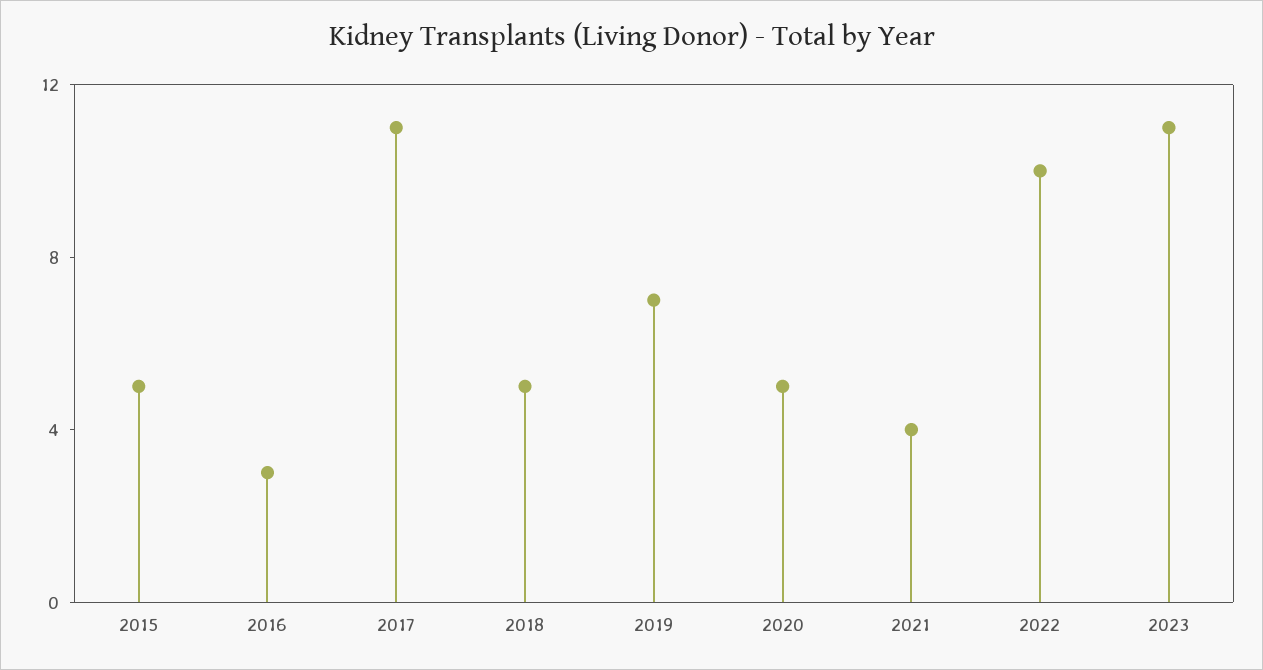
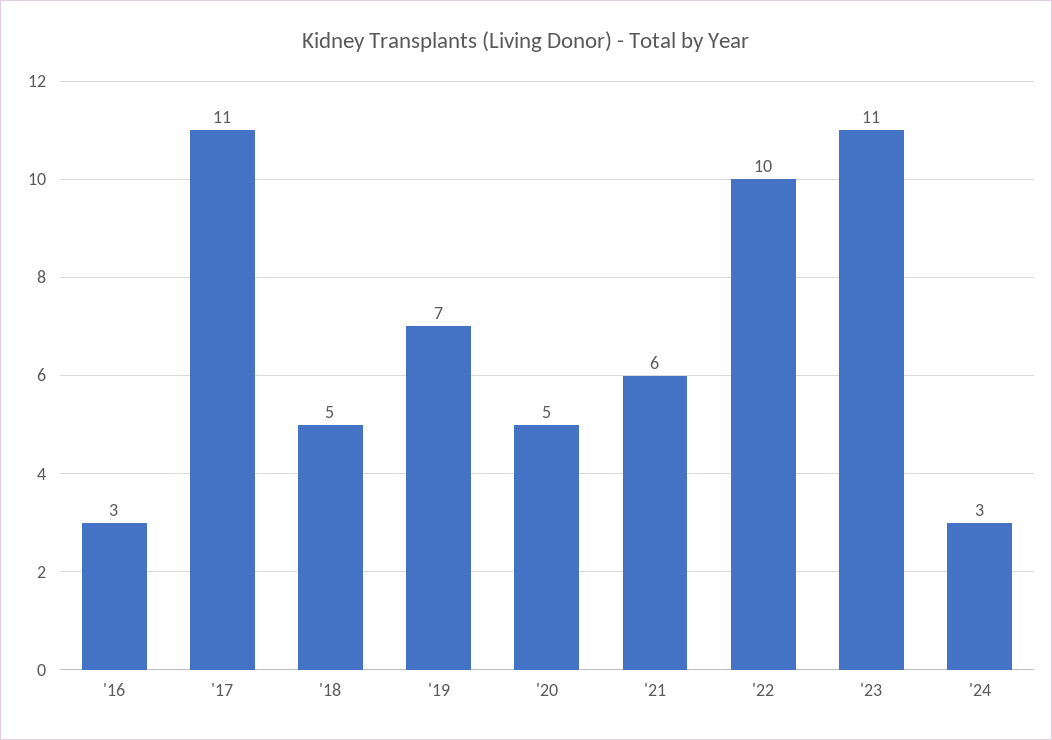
2015: 5 -> none
2021: 4 -> 6
'24: none -> 3

